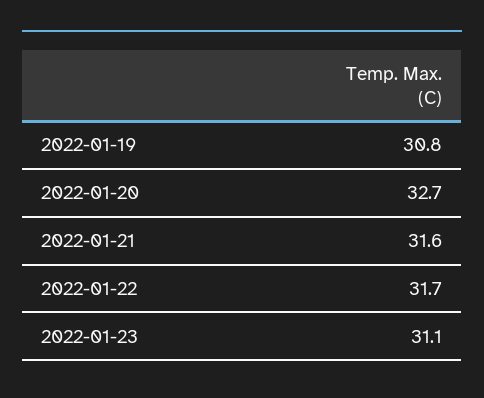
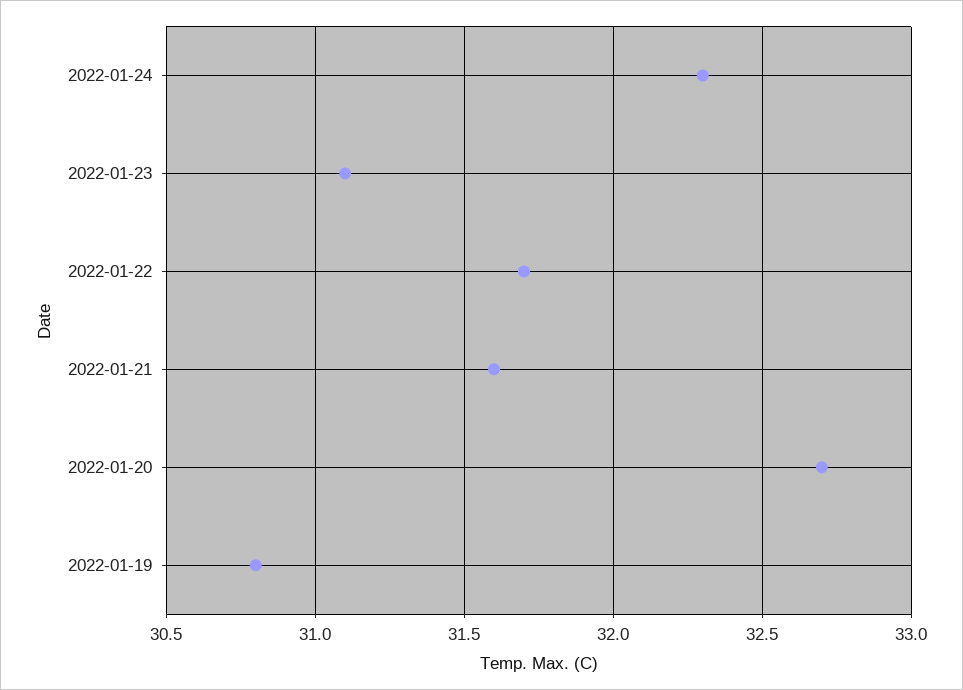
2022-01-24: none -> 32.3

